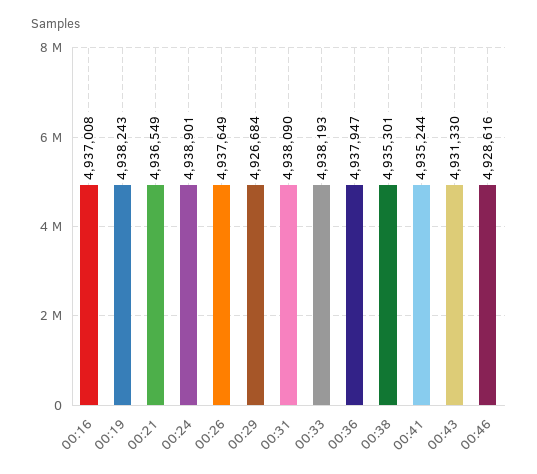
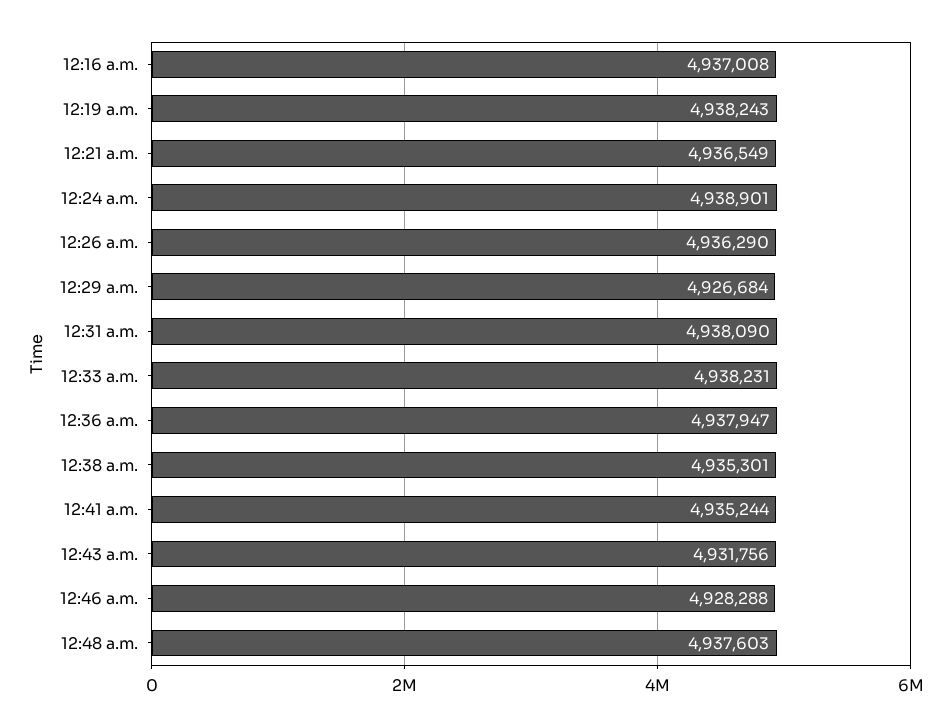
00:26: 4937649 -> 4936290
00:33: 4938193 -> 4938231
00:43: 4931330 -> 4931756
00:46: 4928616 -> 4928288
12:48 a.m.: none -> 4937603

